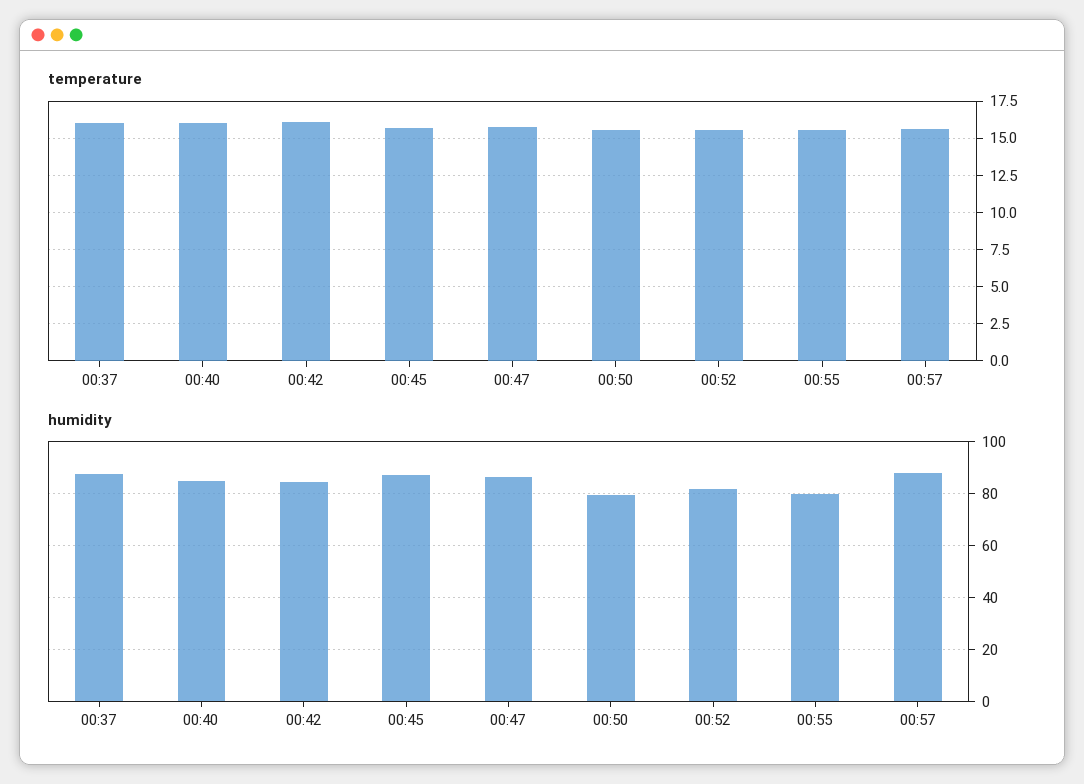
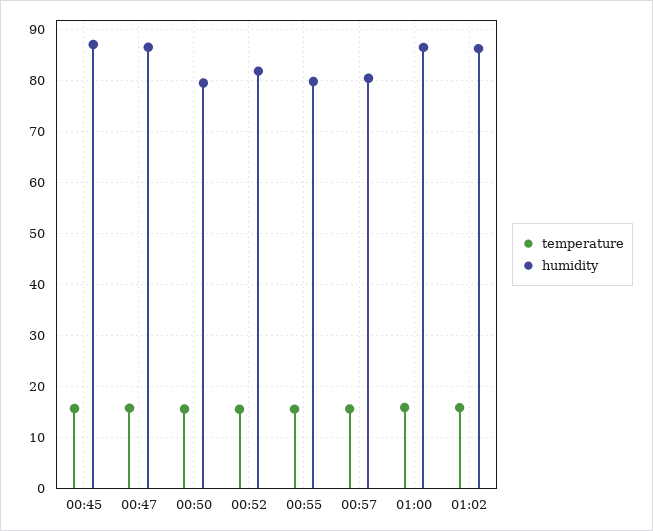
temperature, 00:37: 16 -> none
temperature, 00:40: 16 -> none
temperature, 00:42: 16 -> none
humidity, 00:37: 87.5 -> none
humidity, 00:40: 85 -> none
humidity, 00:42: 85 -> none
humidity, 00:57: 87.5 -> 80
temperature, 01:00: none -> 16
humidity, 01:00: none -> 86
temperature, 01:02: none -> 16
humidity, 01:02: none -> 86

